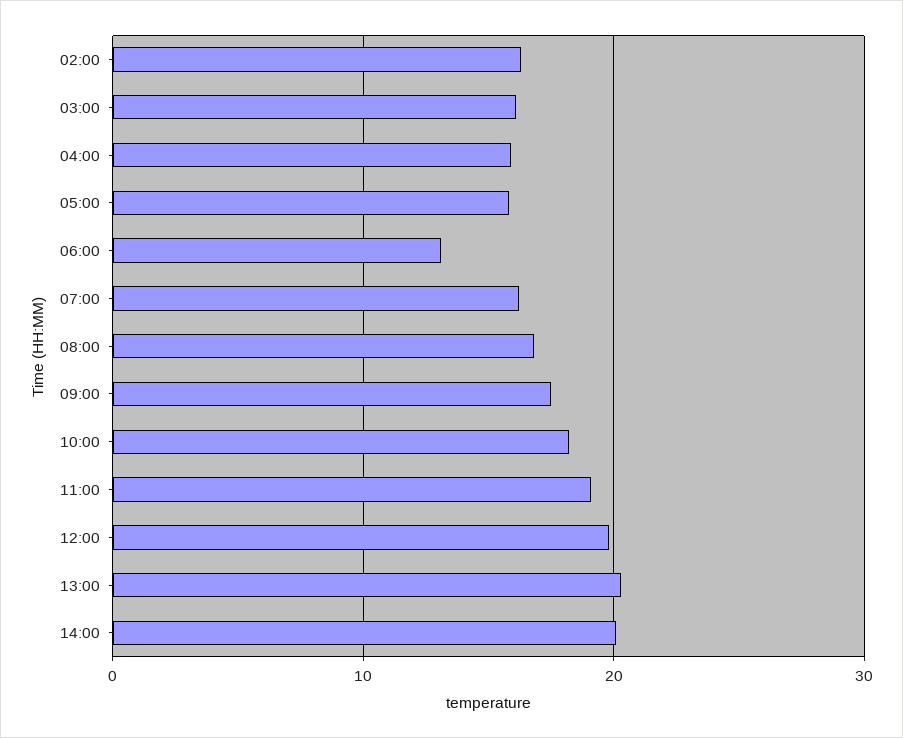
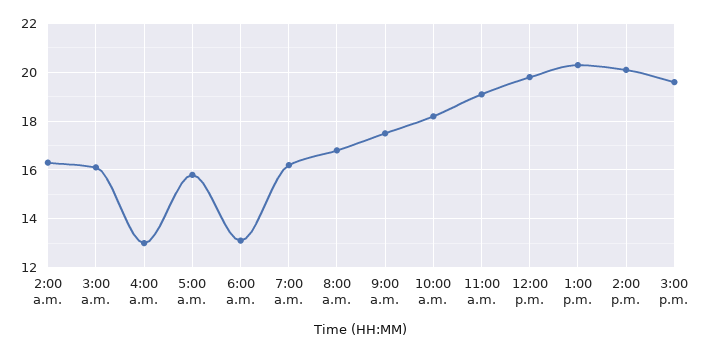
04:00: 16 -> 13
3:00 p.m.: none -> 19.5

